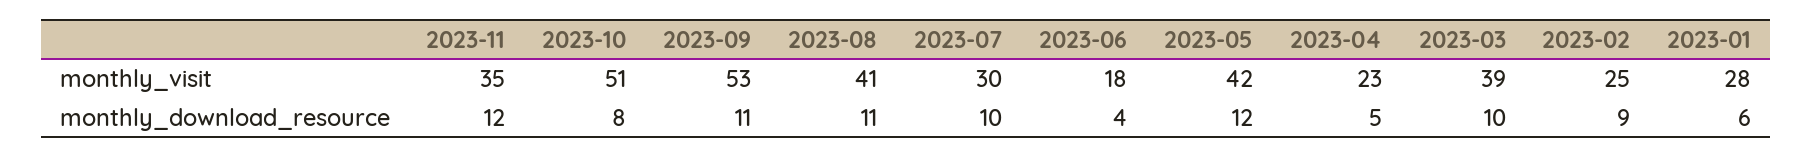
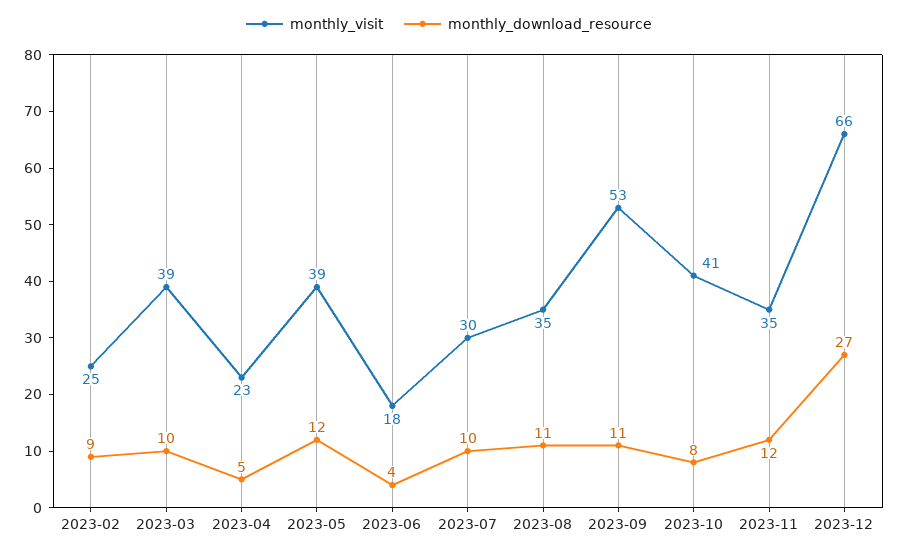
monthly_visit, 2023-10: 51 -> 41
monthly_visit, 2023-08: 41 -> 35
monthly_visit, 2023-05: 42 -> 39
monthly_visit, 2023-01: 28 -> none
monthly_download_resource, 2023-01: 6 -> none
monthly_visit, 2023-12: none -> 66
monthly_download_resource, 2023-12: none -> 27

